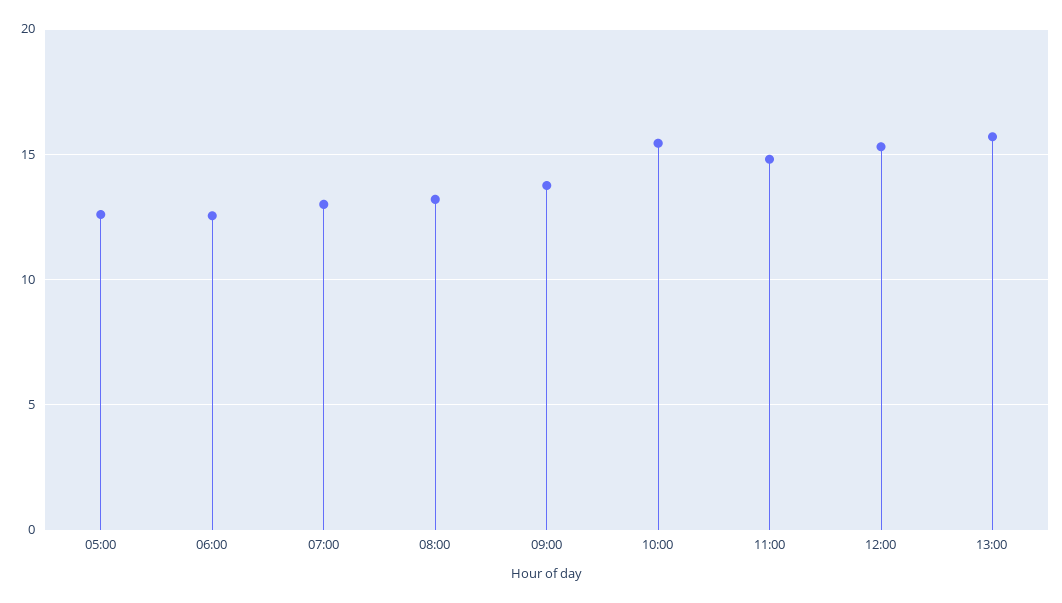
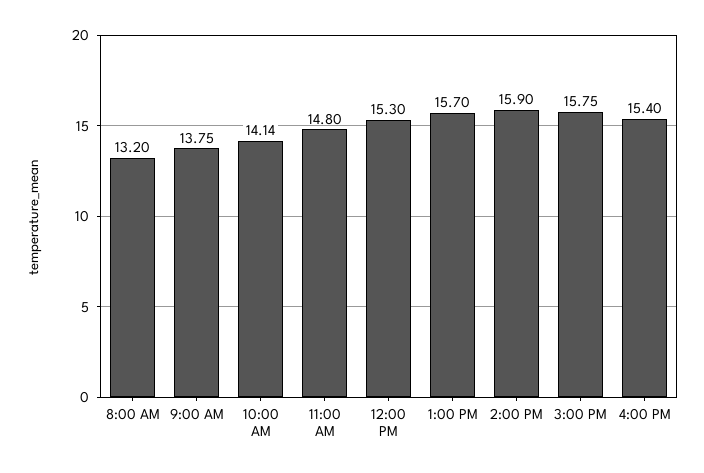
05:00: 12.5 -> none
06:00: 12.5 -> none
07:00: 13 -> none
10:00: 15.5 -> 14.14
2:00 PM: none -> 15.9
3:00 PM: none -> 15.75
4:00 PM: none -> 15.4

